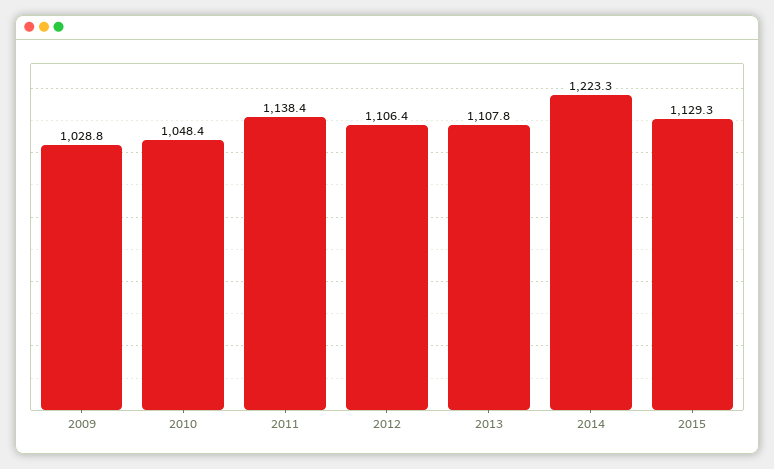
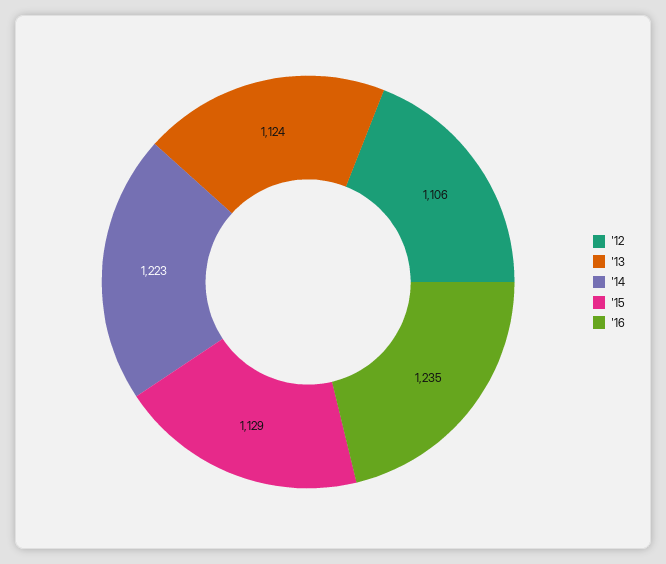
2009: 1028.8 -> none
2010: 1048.4 -> none
2011: 1138.4 -> none
2013: 1107.8 -> 1124
'16: none -> 1235

